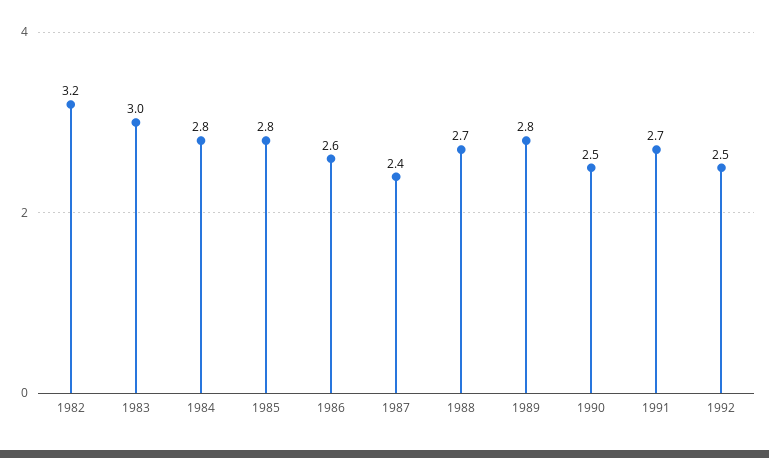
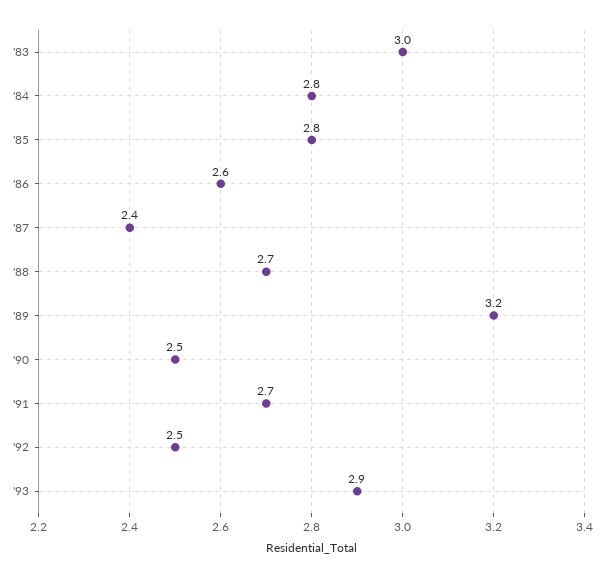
1982: 3.2 -> none
1989: 2.8 -> 3.2
'93: none -> 2.9

